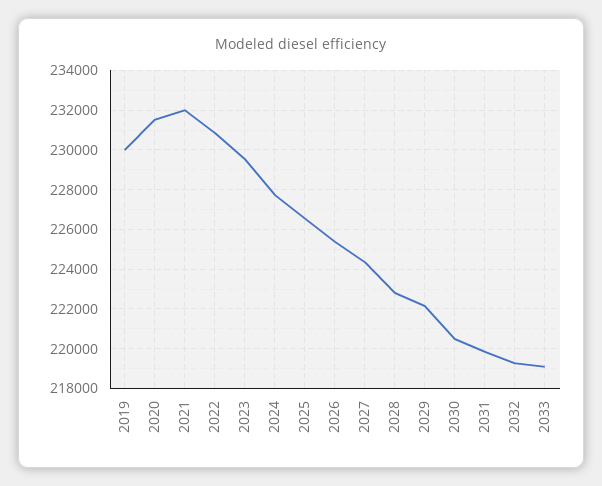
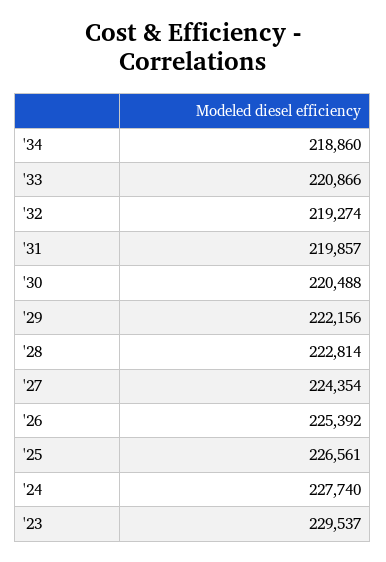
2019: 230000 -> none
2020: 231500 -> none
2021: 232000 -> none
2022: 231000 -> none
2033: 219000 -> 220866
'34: none -> 218860

